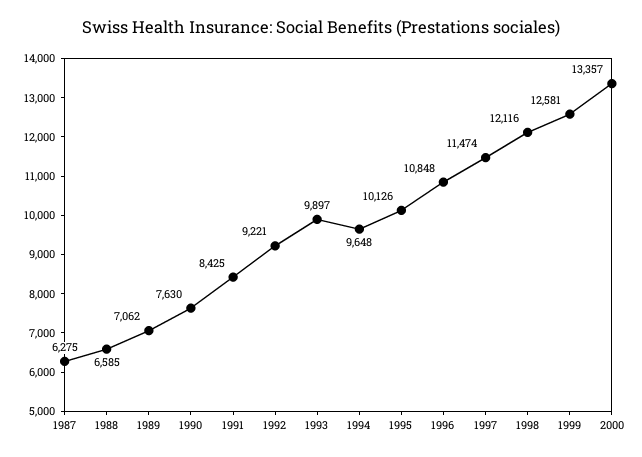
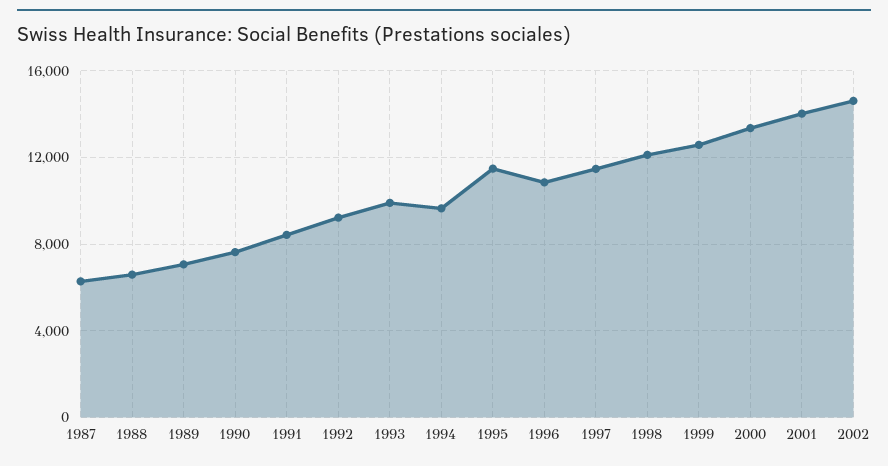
1995: 10126 -> 11500
2001: none -> 14000
2002: none -> 14500

